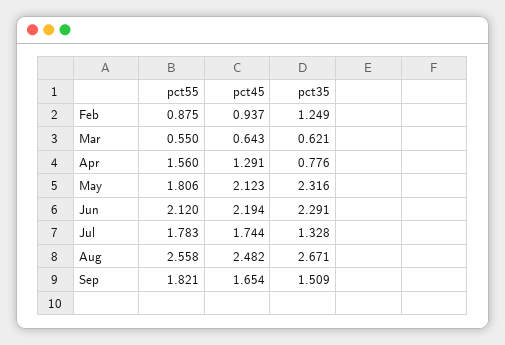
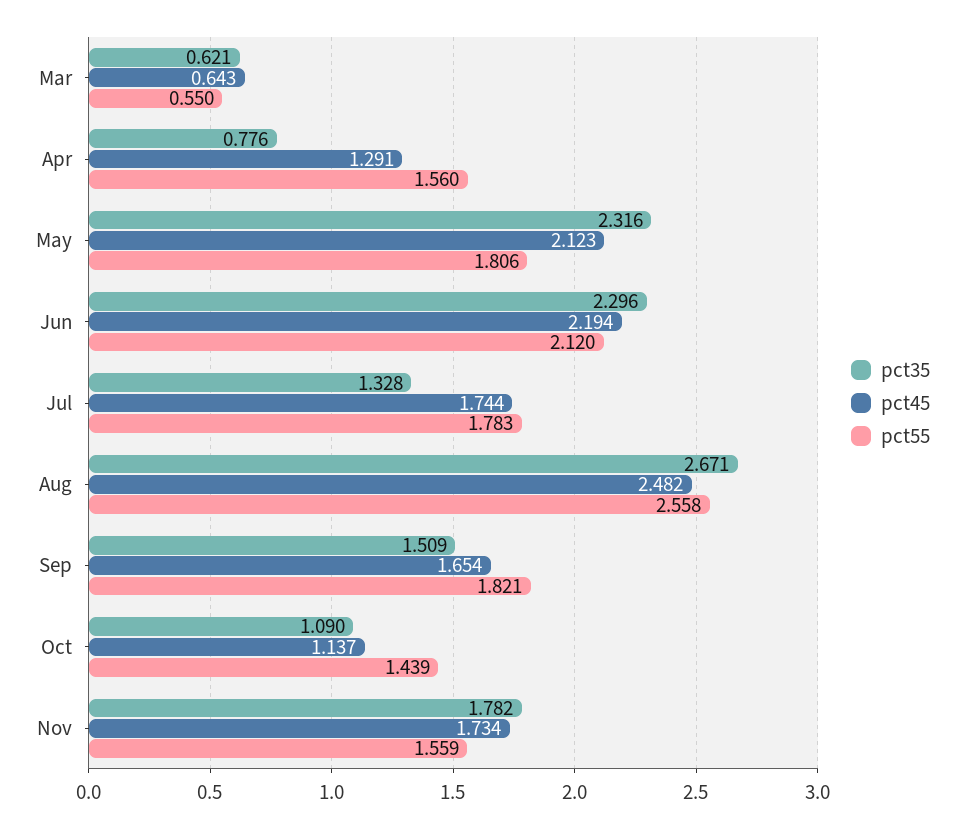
pct55, Feb: 0.875 -> none
pct45, Feb: 0.937 -> none
pct35, Feb: 1.249 -> none
pct35, Jun: 2.291 -> 2.296
pct35, Oct: none -> 1.09
pct45, Oct: none -> 1.137
pct55, Oct: none -> 1.439
pct35, Nov: none -> 1.782
pct45, Nov: none -> 1.734
pct55, Nov: none -> 1.559

